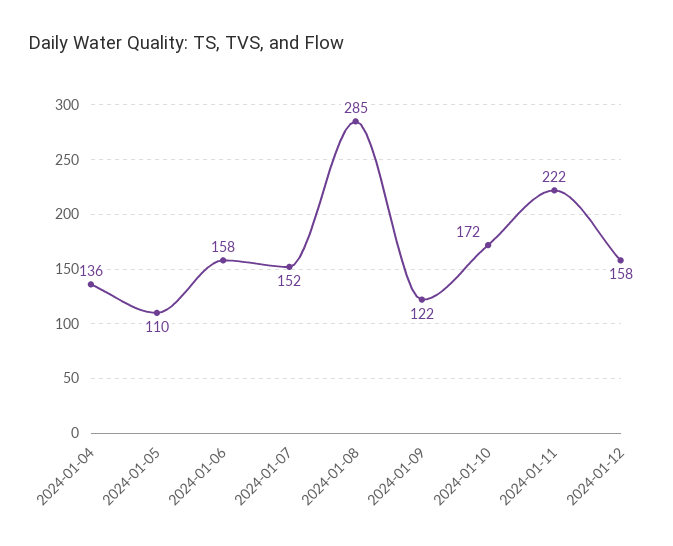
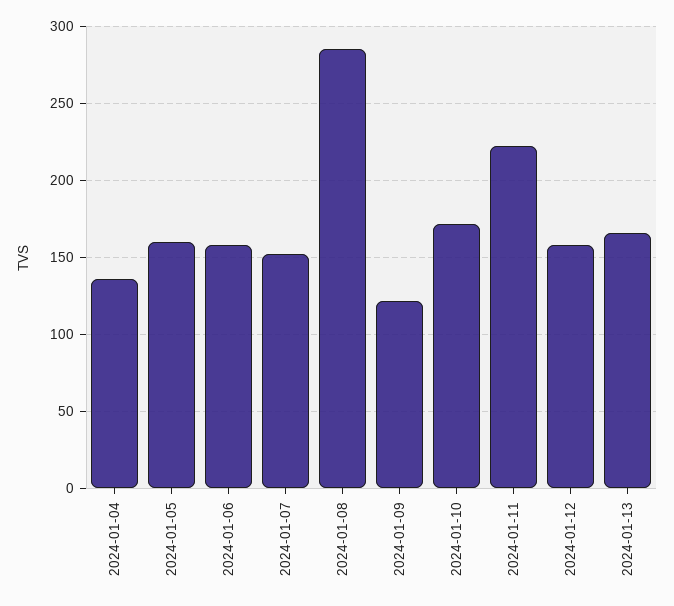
2024-01-05: 110 -> 160
2024-01-13: none -> 165

